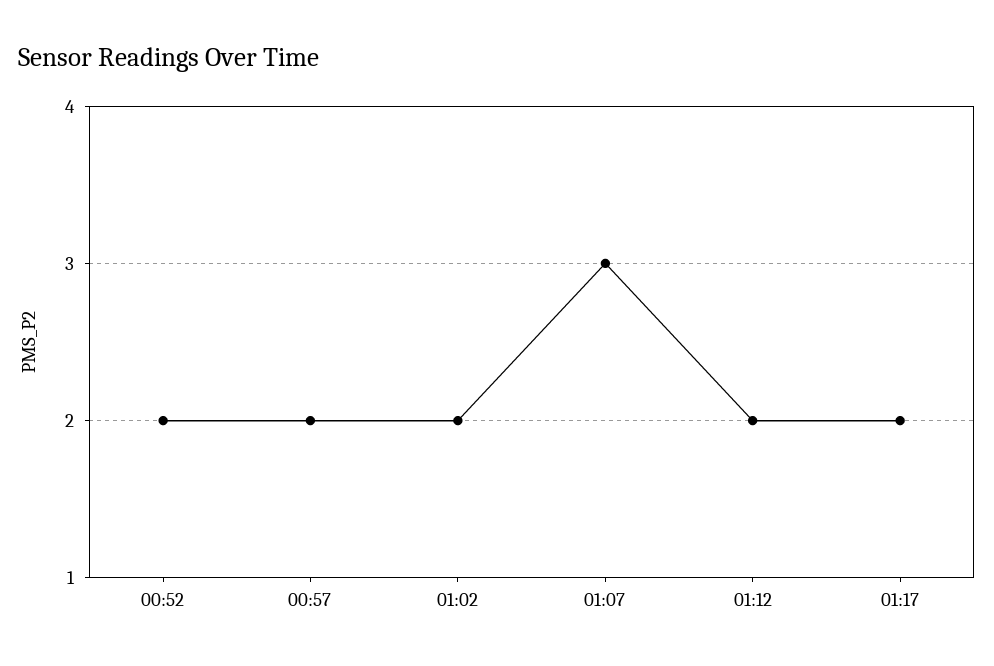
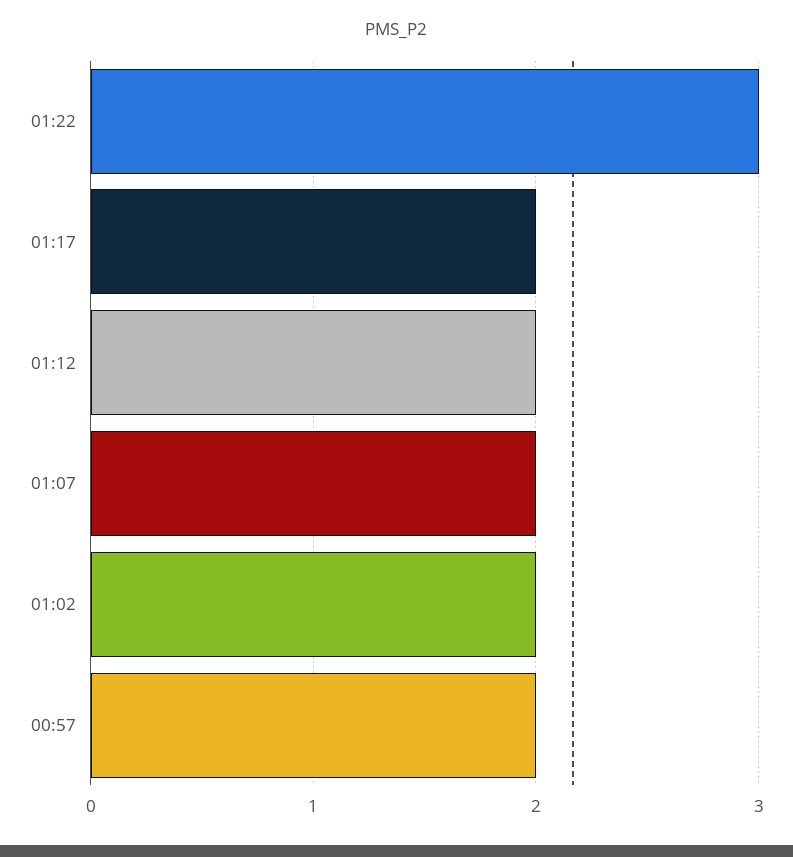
00:52: 2 -> none
01:07: 3 -> 2
01:22: none -> 3

